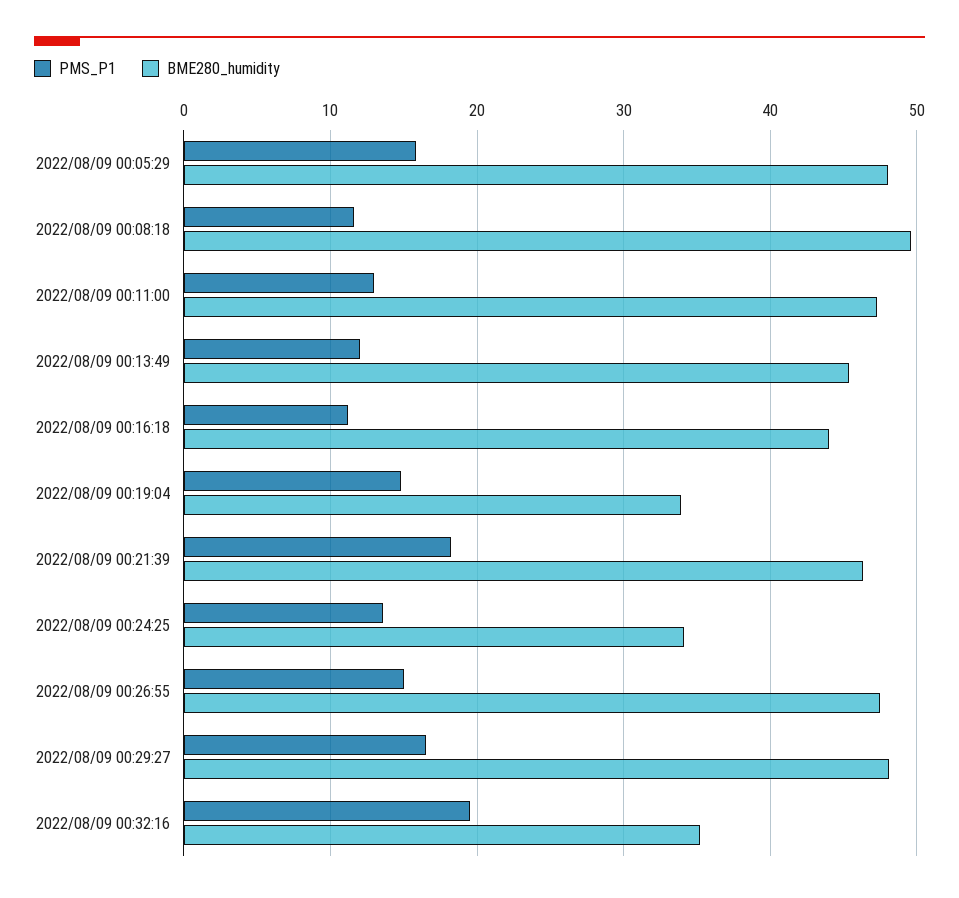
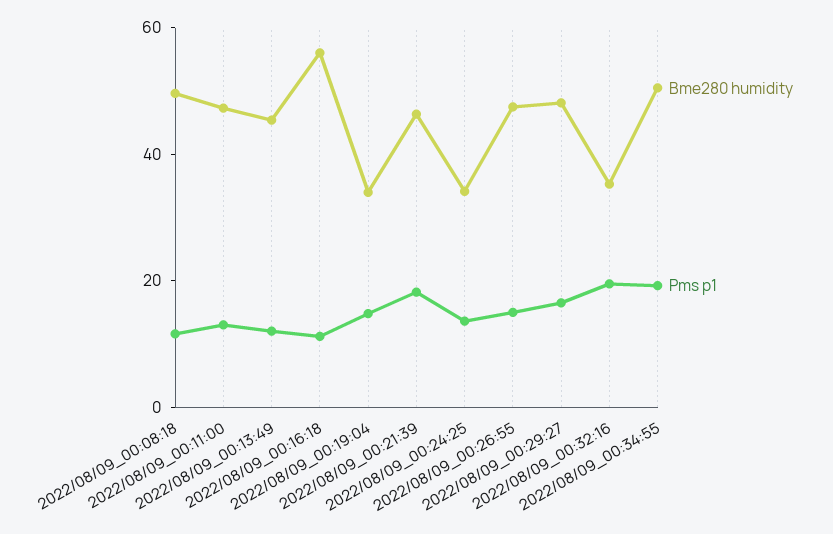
PMS_P1, 2022/08/09 00:05:29: 16 -> none
BME280_humidity, 2022/08/09 00:05:29: 48 -> none
BME280_humidity, 2022/08/09 00:16:18: 44 -> 55
BME280_humidity, 2022/08/09_00:34:55: none -> 50
PMS_P1, 2022/08/09_00:34:55: none -> 20

